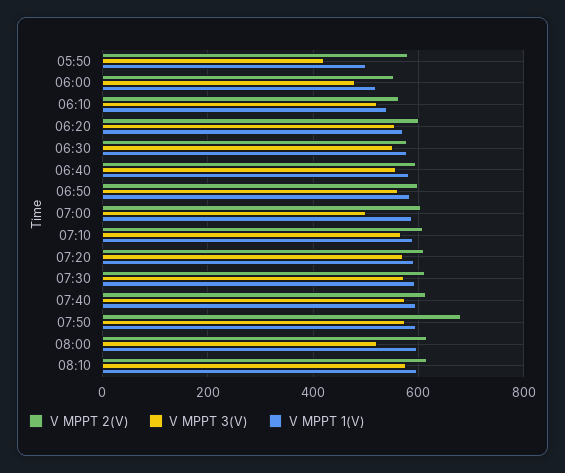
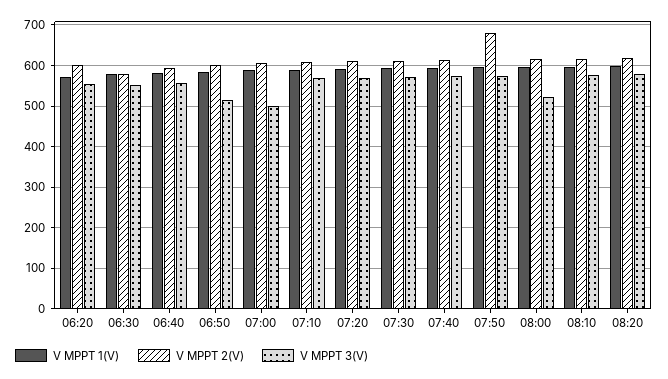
V MPPT 2(V), 05:50: 580 -> none
V MPPT 3(V), 05:50: 420 -> none
V MPPT 1(V), 05:50: 500 -> none
V MPPT 2(V), 06:00: 560 -> none
V MPPT 3(V), 06:00: 480 -> none
V MPPT 1(V), 06:00: 520 -> none
V MPPT 2(V), 06:10: 560 -> none
V MPPT 3(V), 06:10: 520 -> none
V MPPT 1(V), 06:10: 540 -> none
V MPPT 3(V), 06:50: 560 -> 520
V MPPT 1(V), 08:20: none -> 600
V MPPT 2(V), 08:20: none -> 620
V MPPT 3(V), 08:20: none -> 580

